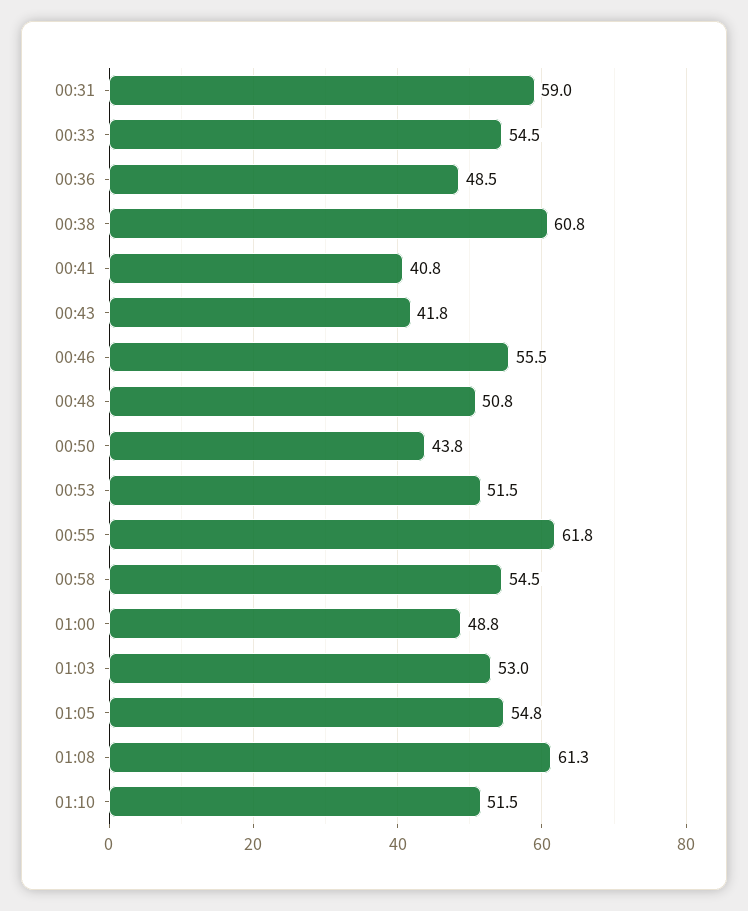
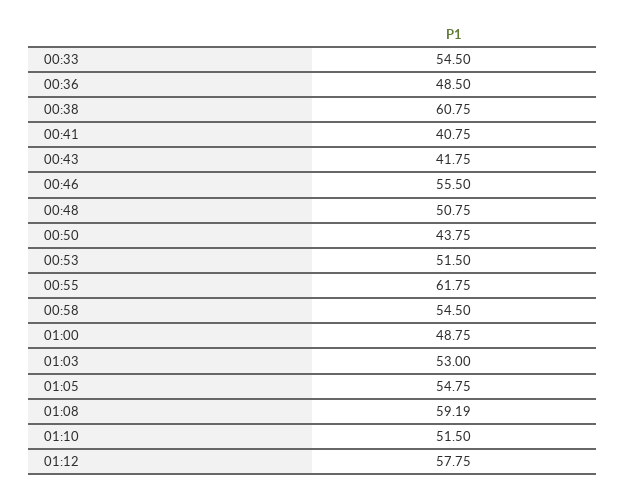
00:31: 59 -> none
01:08: 61.3 -> 59.19
01:12: none -> 57.75

